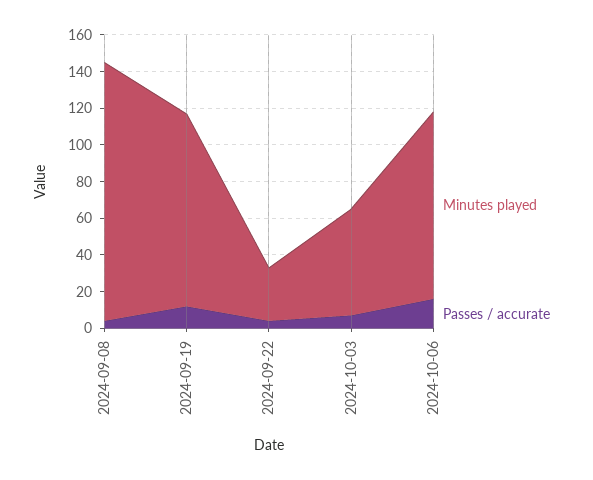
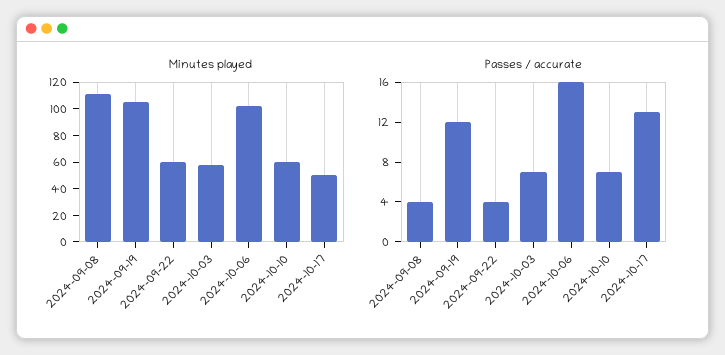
Minutes played, 2024-09-08: 140 -> 110
Minutes played, 2024-09-22: 30 -> 60
Minutes played, 2024-10-10: none -> 60
Minutes played, 2024-10-17: none -> 50
Passes / accurate, 2024-10-10: none -> 7
Passes / accurate, 2024-10-17: none -> 13

